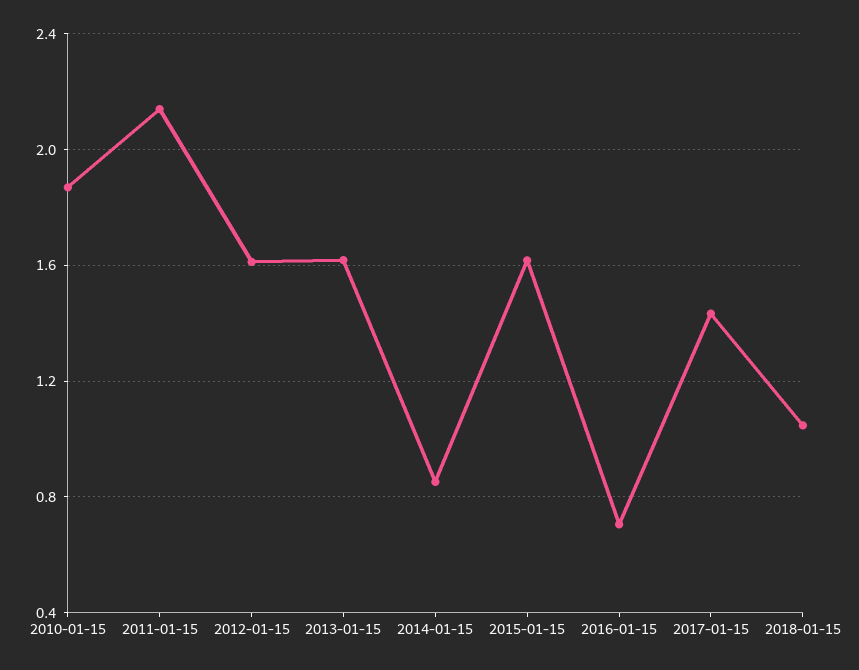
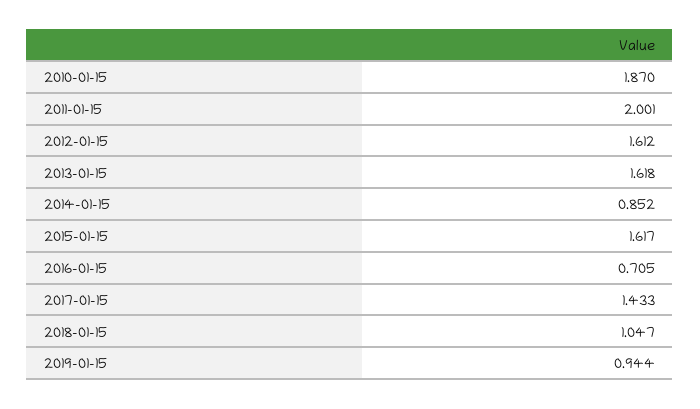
2011-01-15: 2.15 -> 2.001
2019-01-15: none -> 0.944

